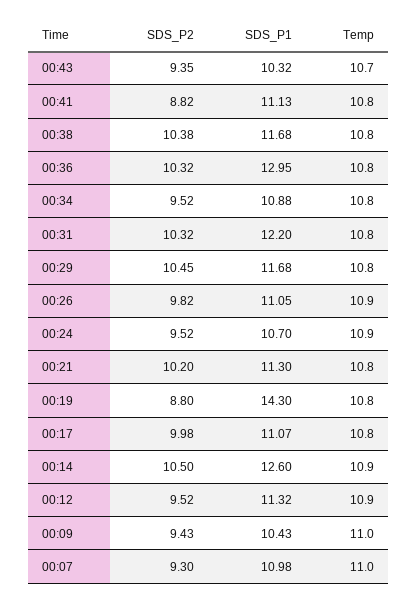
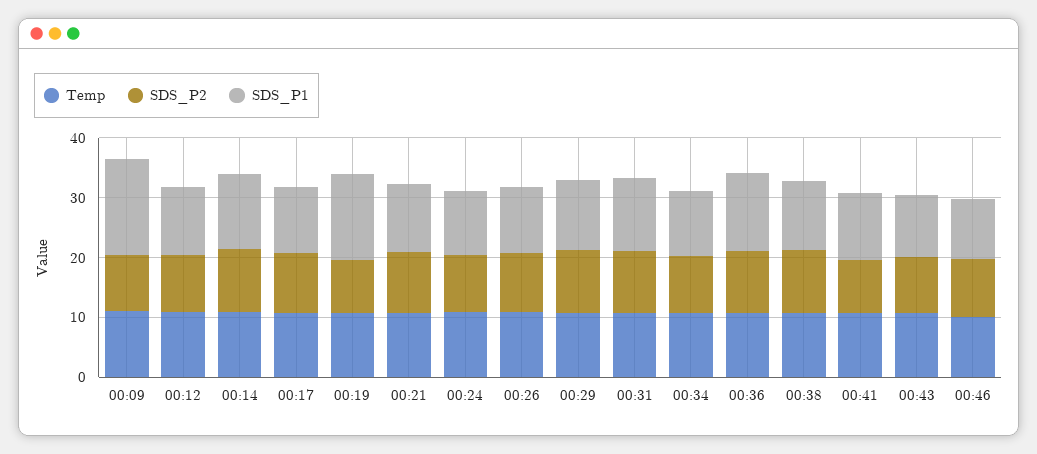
SDS_P1, 00:09: 10.43 -> 16
SDS_P2, 00:07: 9.3 -> none
SDS_P1, 00:07: 10.98 -> none
Temp, 00:07: 11 -> none
Temp, 00:46: none -> 10
SDS_P2, 00:46: none -> 10
SDS_P1, 00:46: none -> 10

